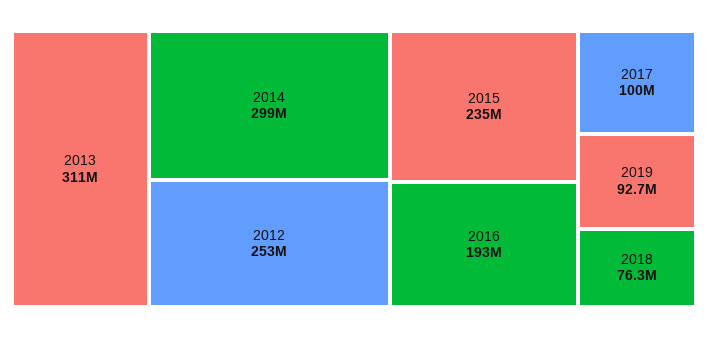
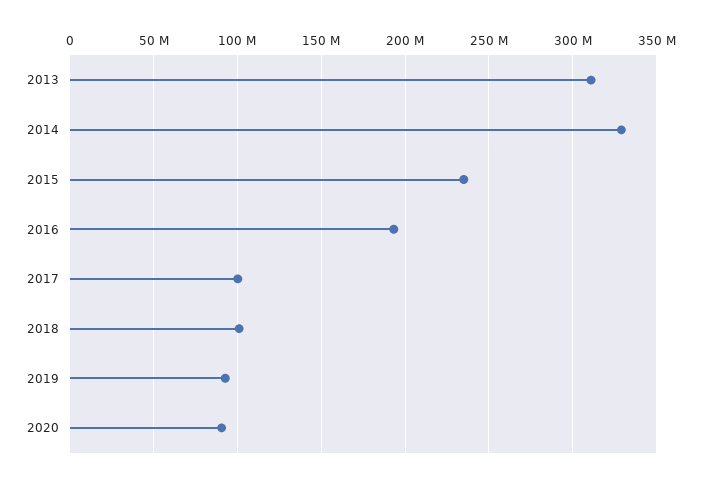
2014: 299000000 -> 330000000
2012: 253000000 -> none
2018: 76300000 -> 100000000
2020: none -> 90000000

